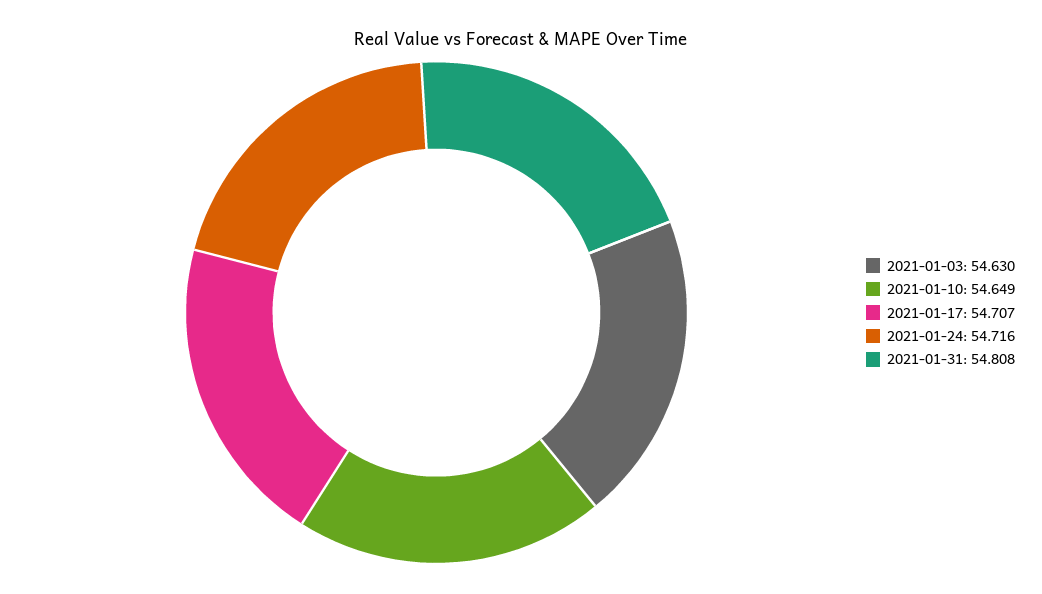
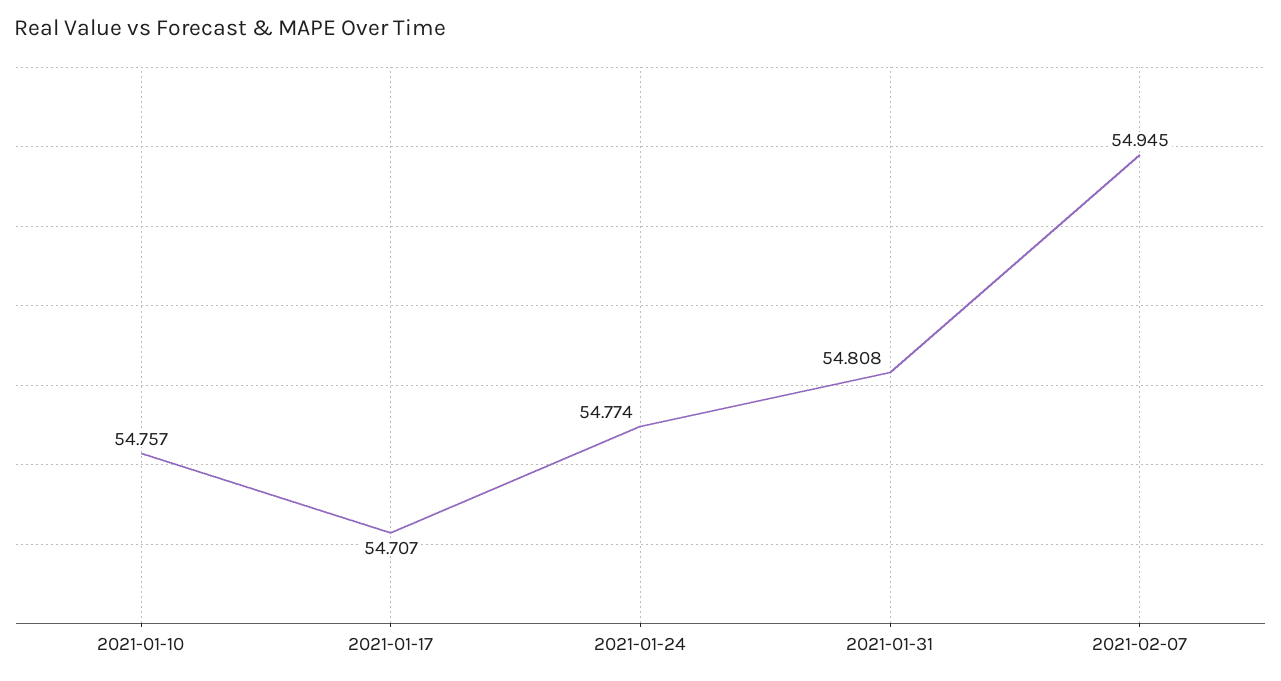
2021-01-03: 54.63 -> none
2021-01-10: 54.649 -> 54.757
2021-01-24: 54.716 -> 54.774
2021-02-07: none -> 54.945

